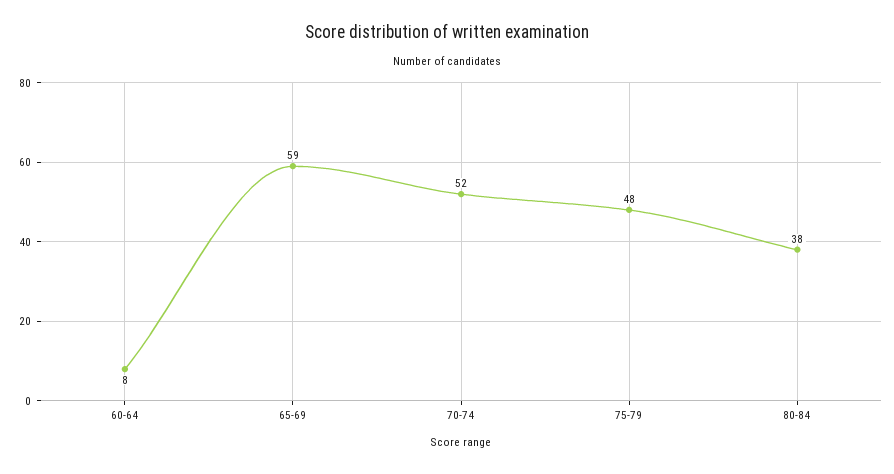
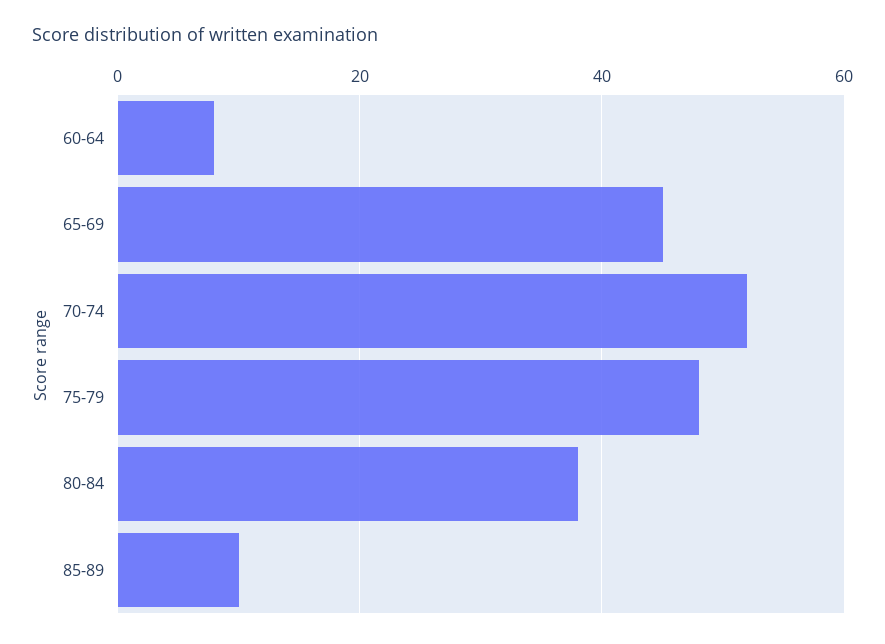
65-69: 59 -> 45
85-89: none -> 10

